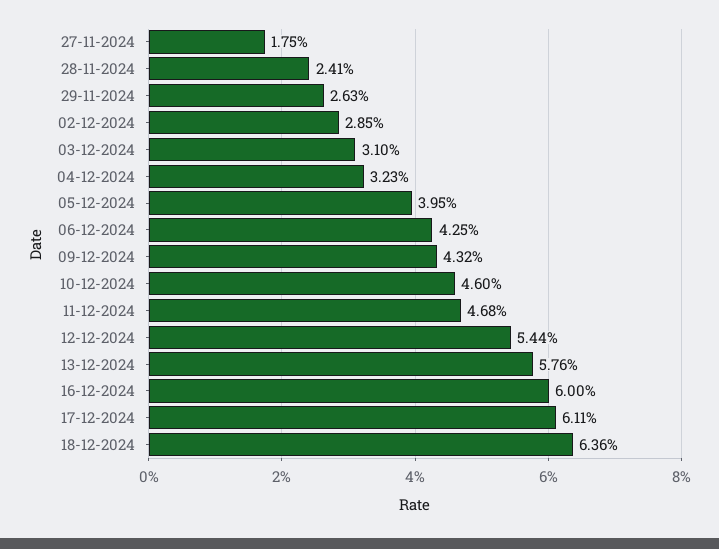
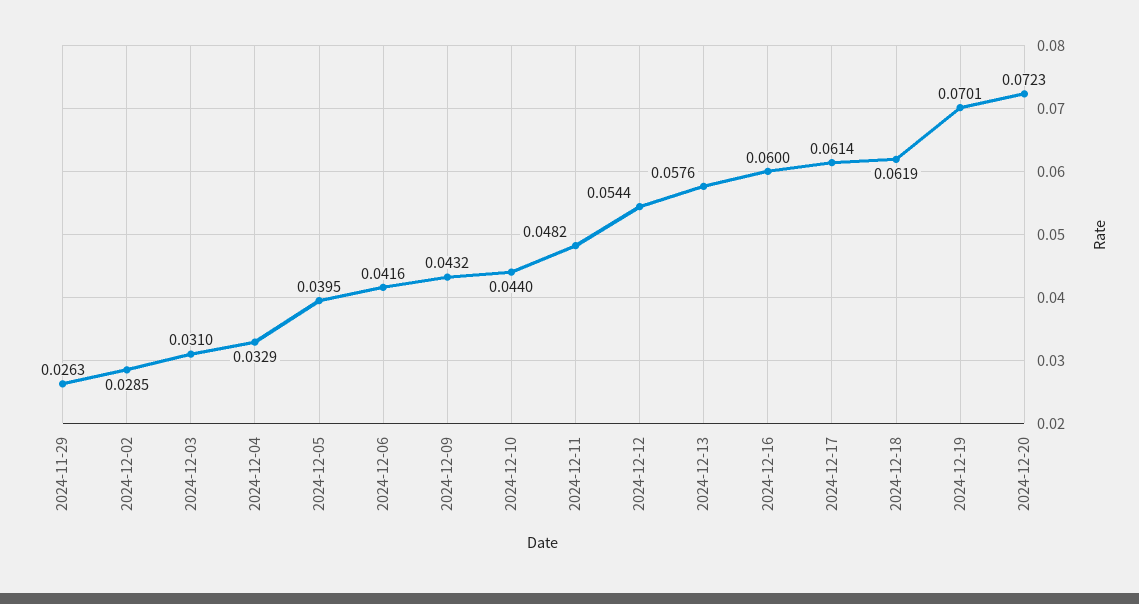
27-11-2024: 0.0175 -> none
28-11-2024: 0.0241 -> none
04-12-2024: 0.0323 -> 0.0329
06-12-2024: 0.0425 -> 0.0416
10-12-2024: 0.046 -> 0.044
11-12-2024: 0.0468 -> 0.0482
17-12-2024: 0.0611 -> 0.0614
18-12-2024: 0.0636 -> 0.0619
2024-12-19: none -> 0.0701
2024-12-20: none -> 0.0723

